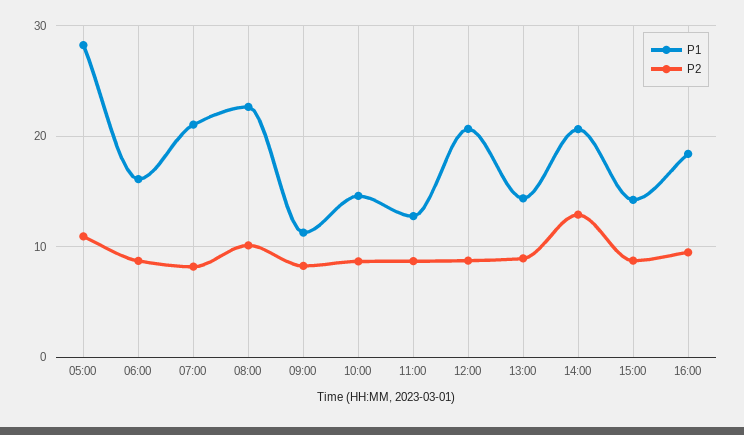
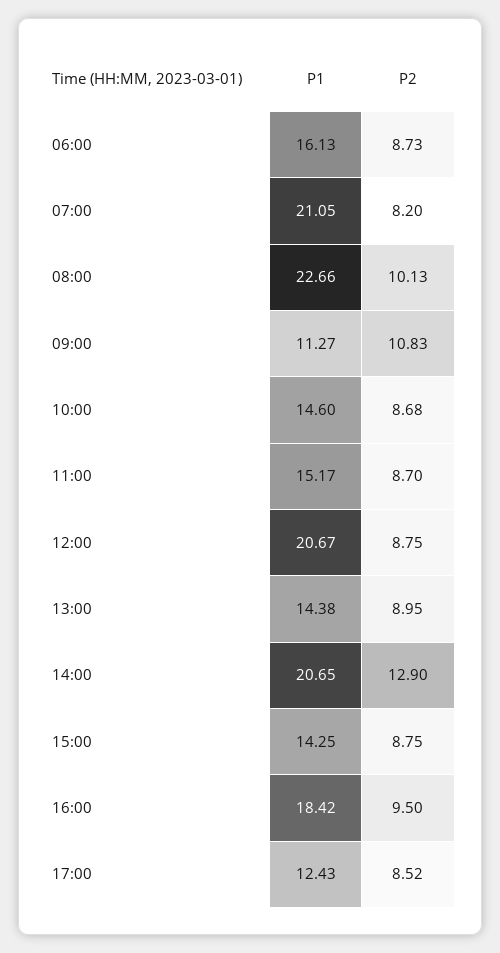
P1, 05:00: 28 -> none
P2, 05:00: 11 -> none
P2, 09:00: 8 -> 10.83
P1, 11:00: 13 -> 15.17
P1, 17:00: none -> 12.43
P2, 17:00: none -> 8.52

